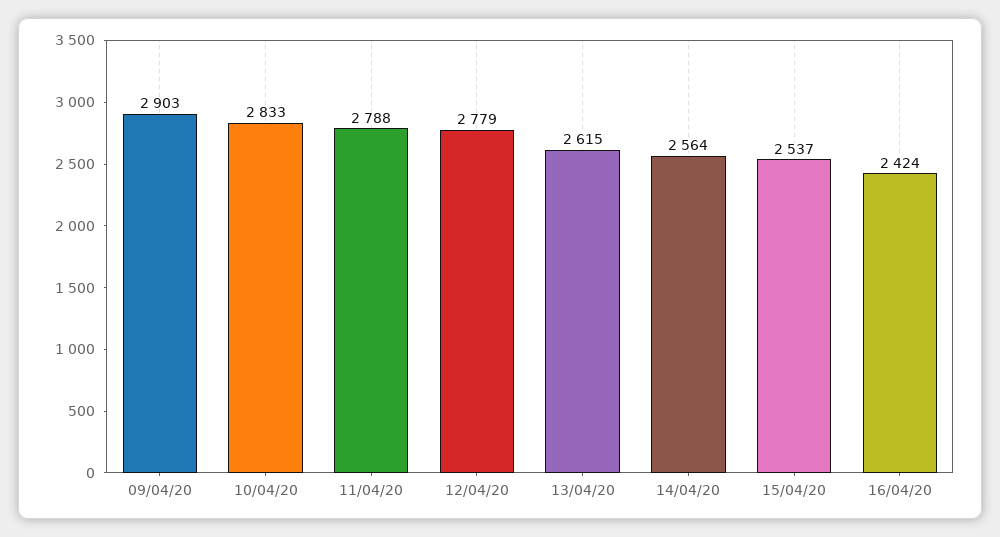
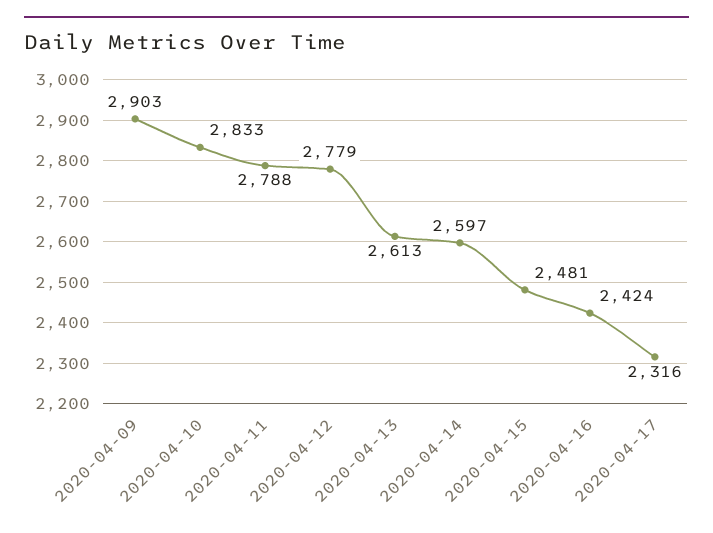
13/04/20: 2615 -> 2613
14/04/20: 2564 -> 2597
15/04/20: 2537 -> 2481
2020-04-17: none -> 2316

